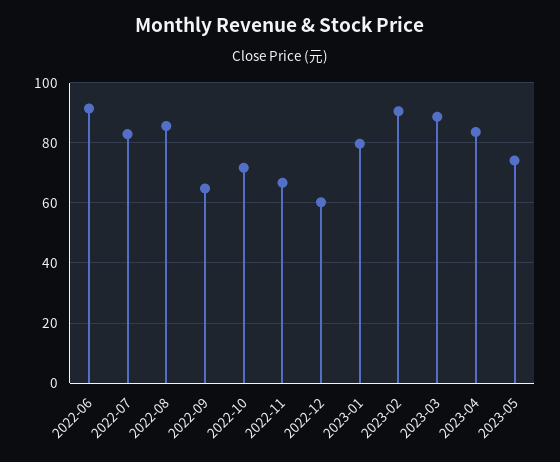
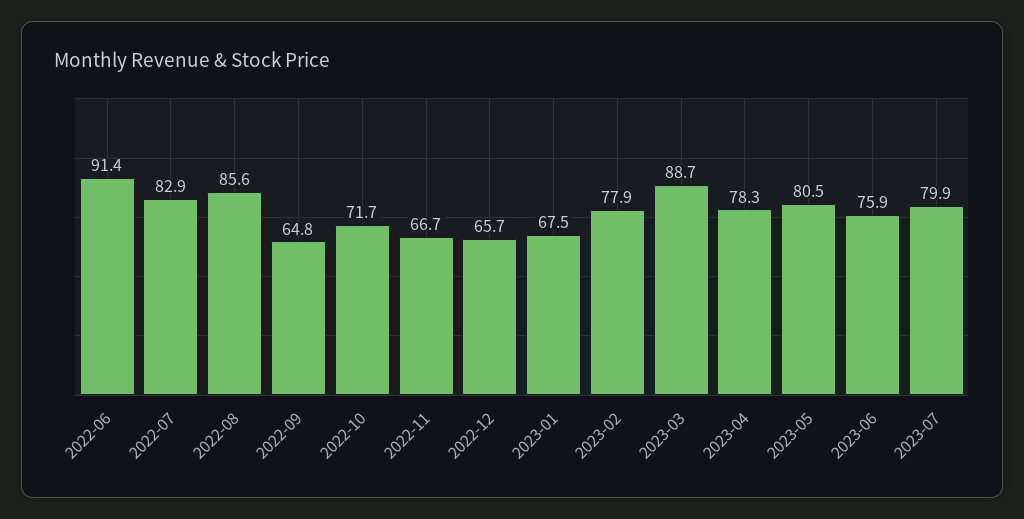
2022-12: 60 -> 65.7
2023-01: 80 -> 67.5
2023-02: 90 -> 77.9
2023-04: 84 -> 78.3
2023-05: 74 -> 80.5
2023-06: none -> 75.9
2023-07: none -> 79.9

